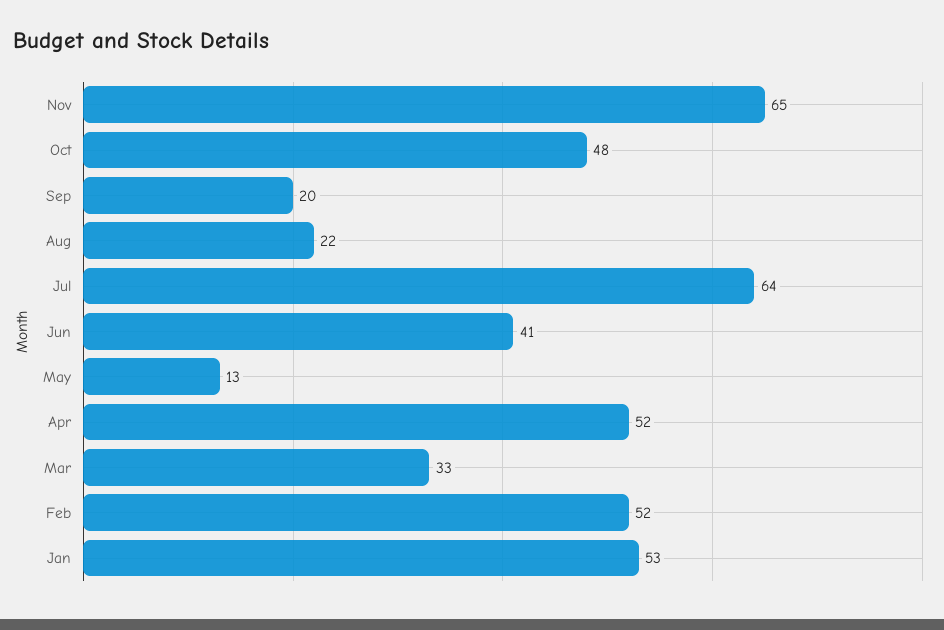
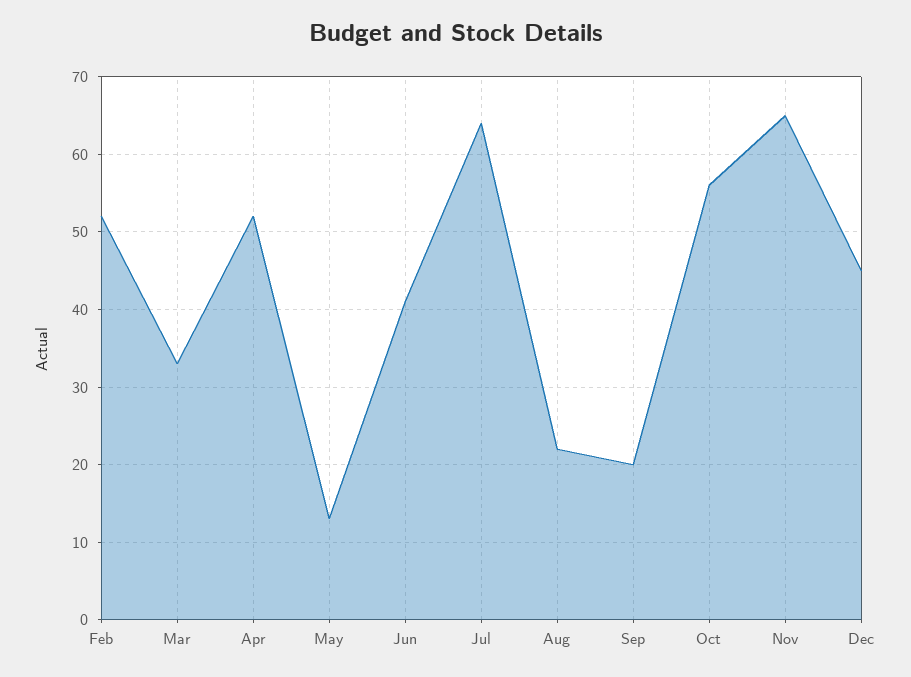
Oct: 48 -> 56
Jan: 53 -> none
Dec: none -> 45

